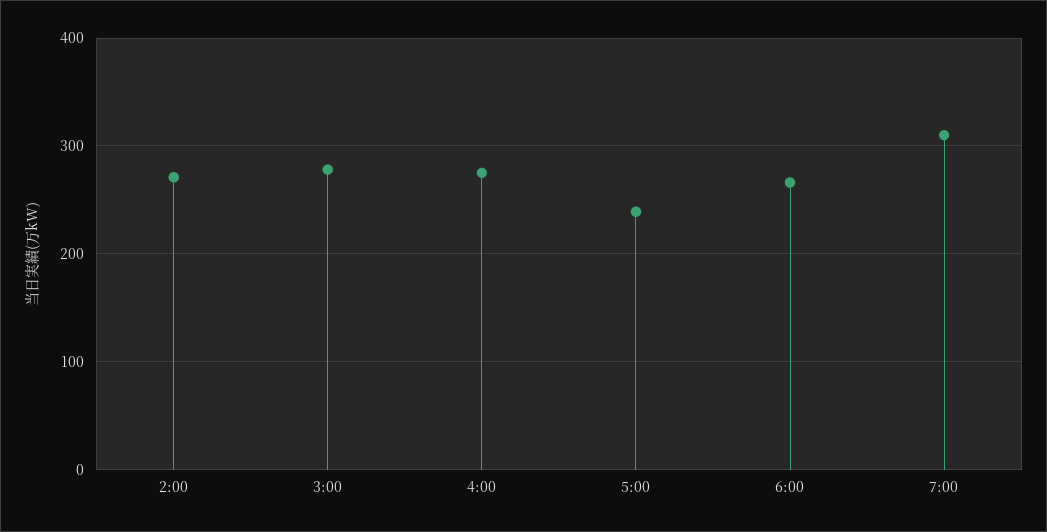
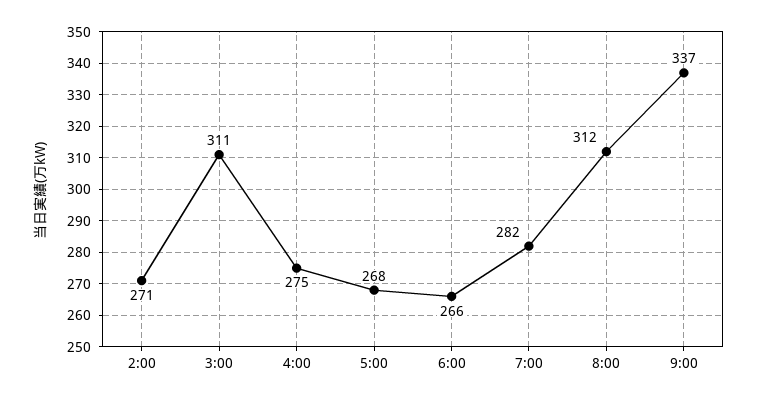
3:00: 280 -> 311
5:00: 240 -> 268
7:00: 310 -> 282
8:00: none -> 312
9:00: none -> 337

